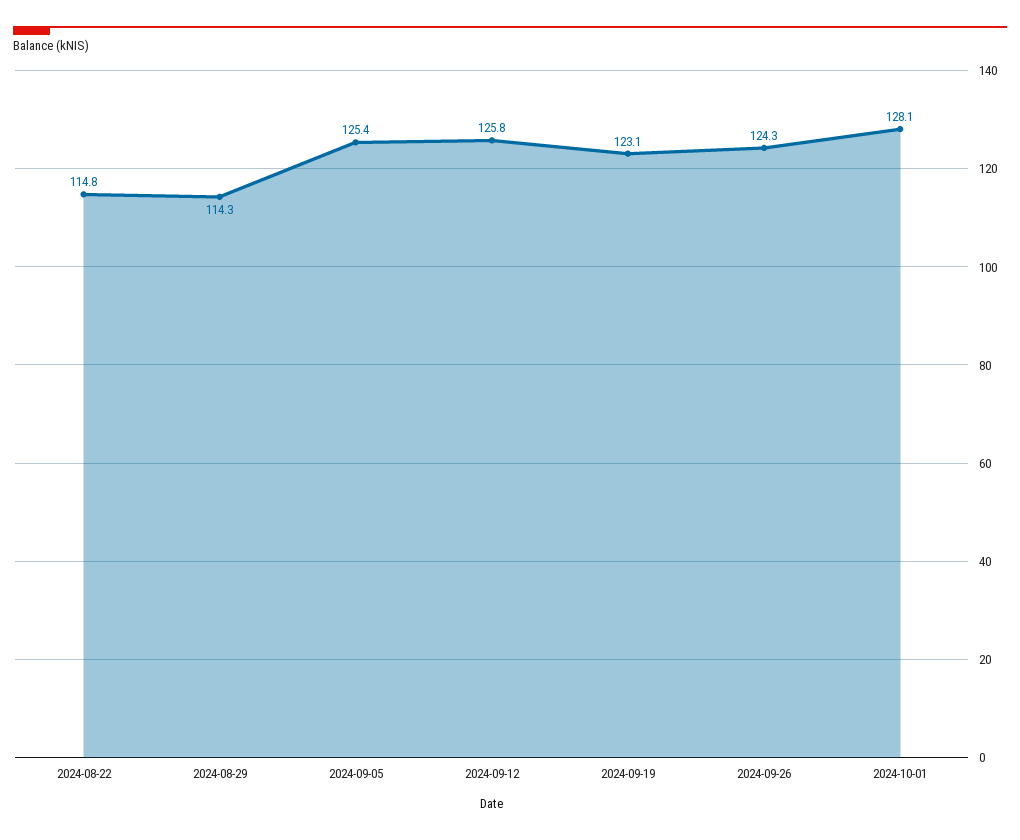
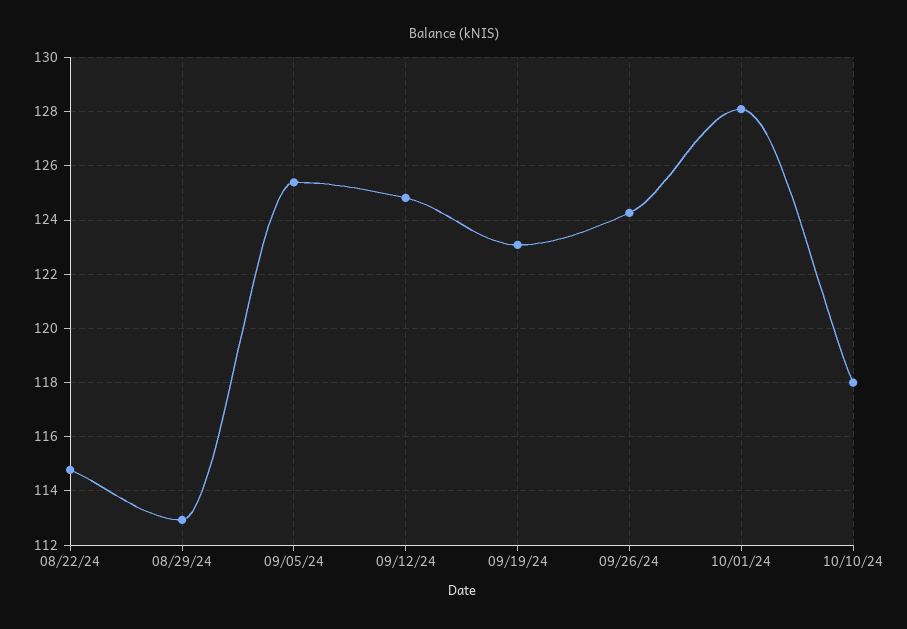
2024-08-29: 114.3 -> 113
2024-09-12: 125.8 -> 124.75
10/10/24: none -> 118

